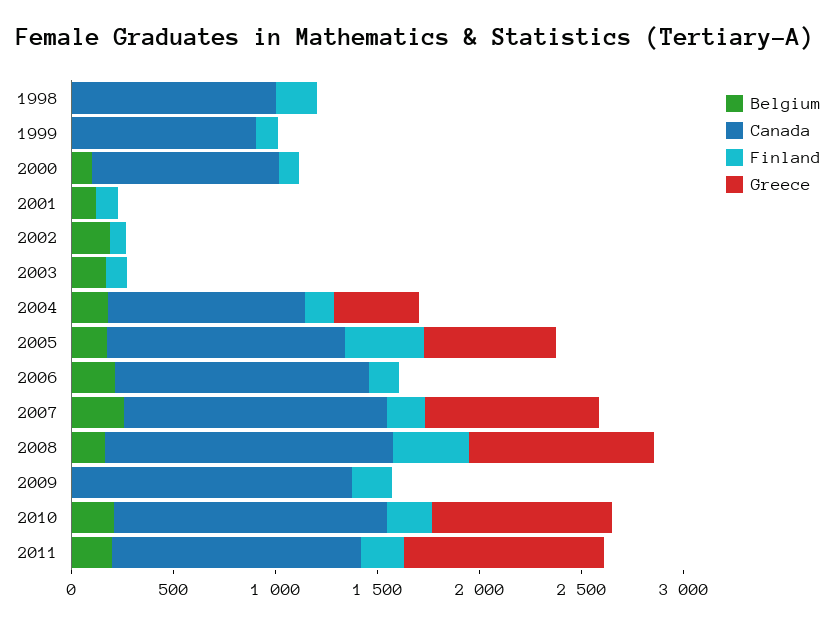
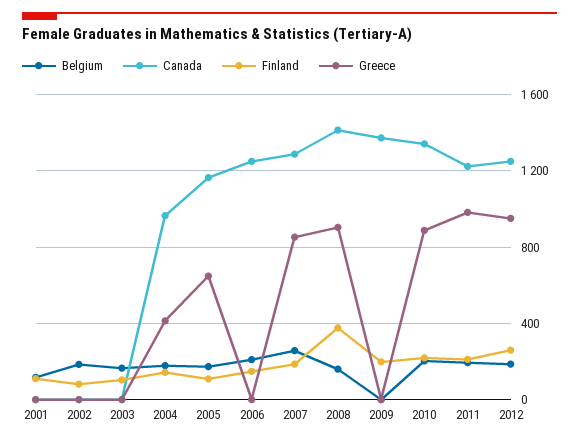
Belgium, 1998: 0 -> none
Canada, 1998: 1000 -> none
Finland, 1998: 200 -> none
Greece, 1998: 0 -> none
Belgium, 1999: 0 -> none
Canada, 1999: 900 -> none
Finland, 1999: 100 -> none
Greece, 1999: 0 -> none
Belgium, 2000: 100 -> none
Canada, 2000: 900 -> none
Finland, 2000: 100 -> none
Greece, 2000: 0 -> none
Finland, 2005: 400 -> 100
Belgium, 2012: none -> 200
Canada, 2012: none -> 1250
Finland, 2012: none -> 250
Greece, 2012: none -> 950

